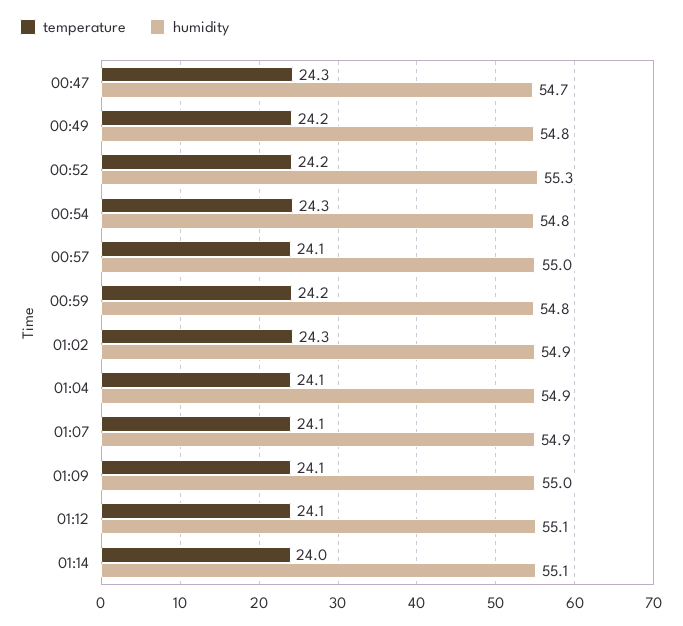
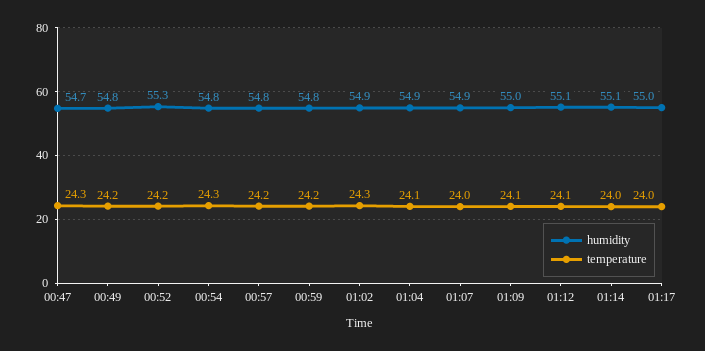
temperature, 00:57: 24.1 -> 24.2
humidity, 00:57: 55 -> 54.8
temperature, 01:07: 24.1 -> 24
humidity, 01:17: none -> 55
temperature, 01:17: none -> 24

